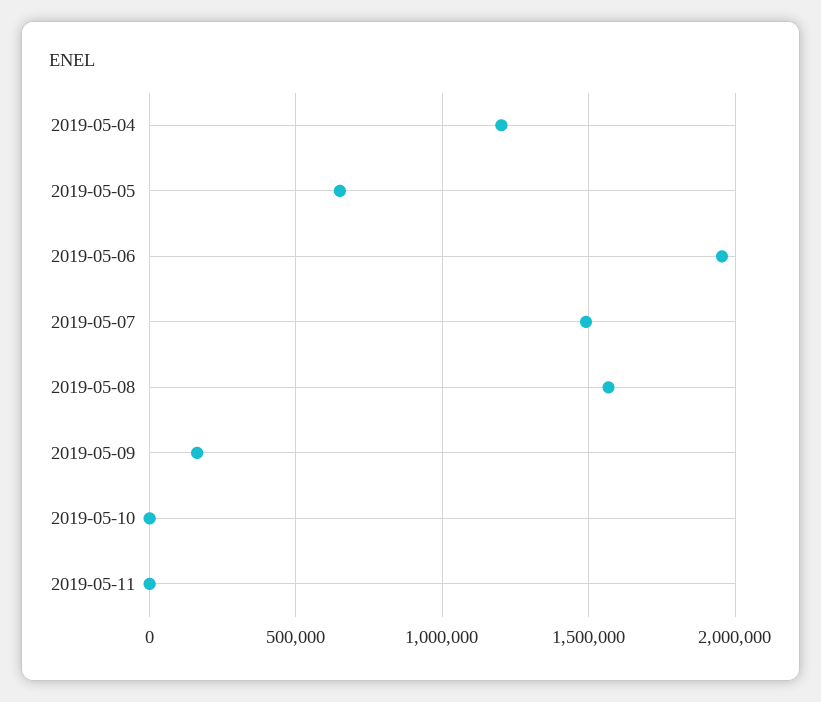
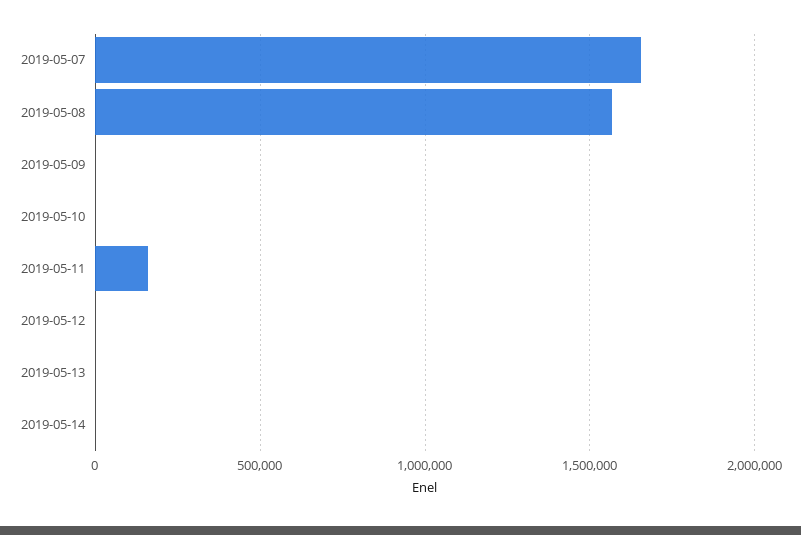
2019-05-04: 1200000 -> none
2019-05-05: 650000 -> none
2019-05-06: 1950000 -> none
2019-05-07: 1500000 -> 1650000
2019-05-09: 150000 -> 0
2019-05-11: 0 -> 150000
2019-05-12: none -> 0
2019-05-13: none -> 0
2019-05-14: none -> 0

